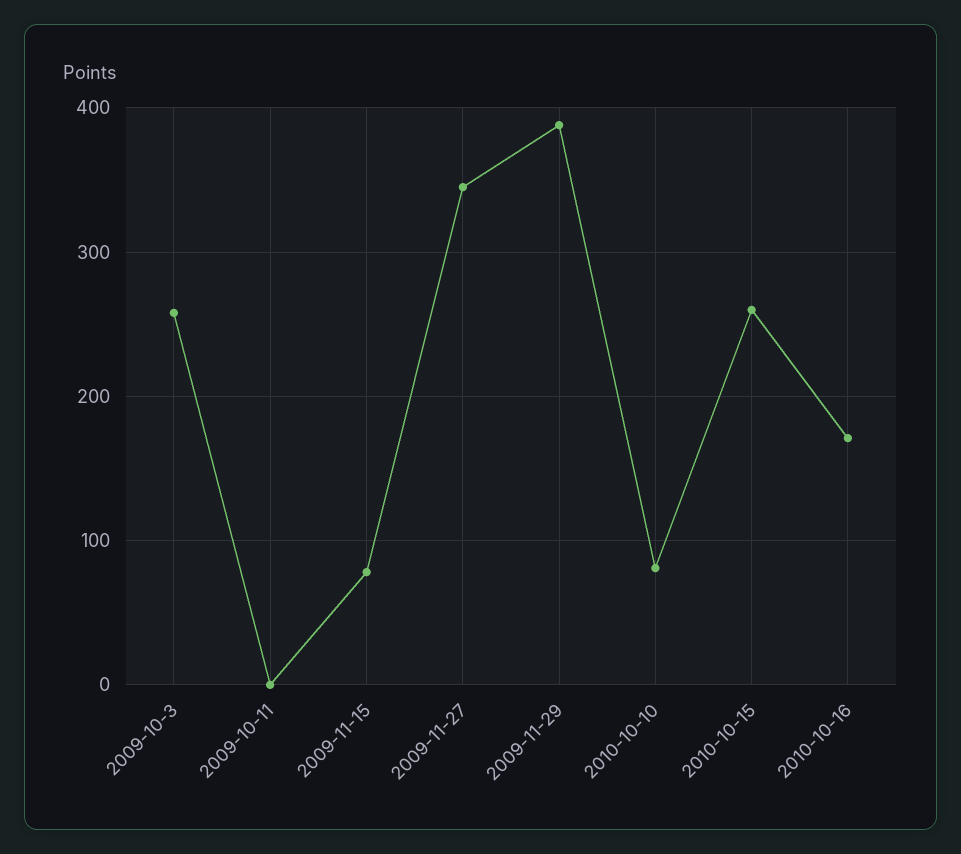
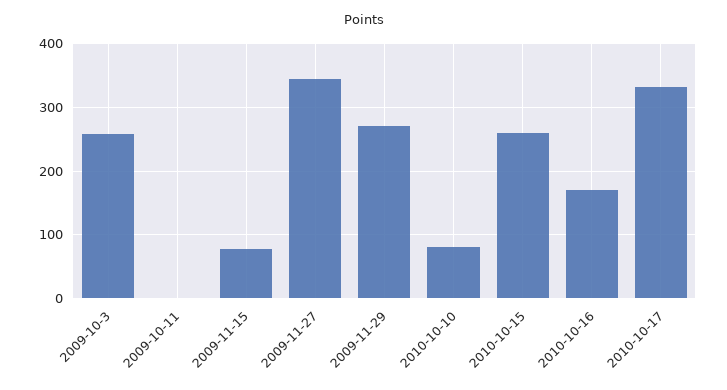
2009-11-29: 390 -> 270
2010-10-17: none -> 330

